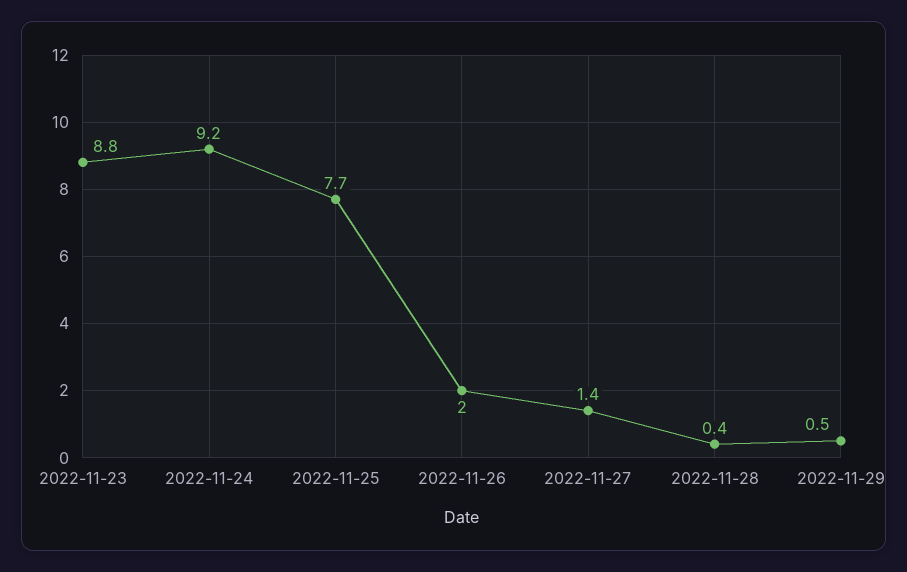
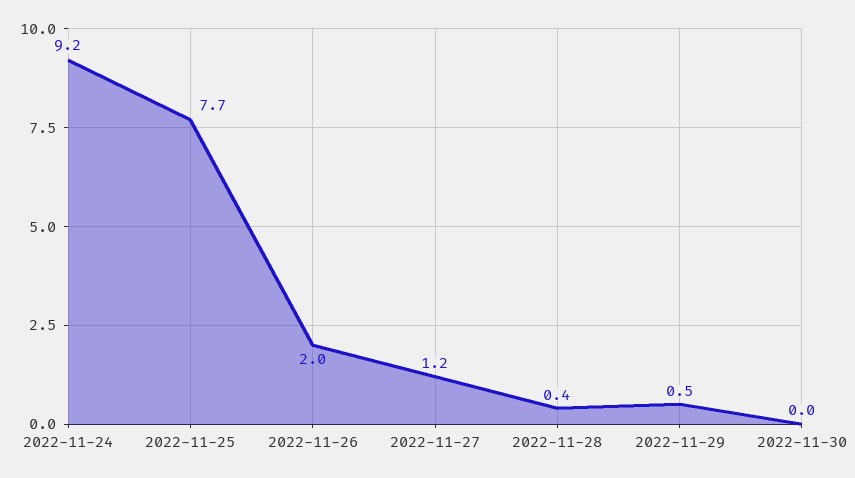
2022-11-23: 8.8 -> none
2022-11-27: 1.4 -> 1.2
2022-11-30: none -> 0

